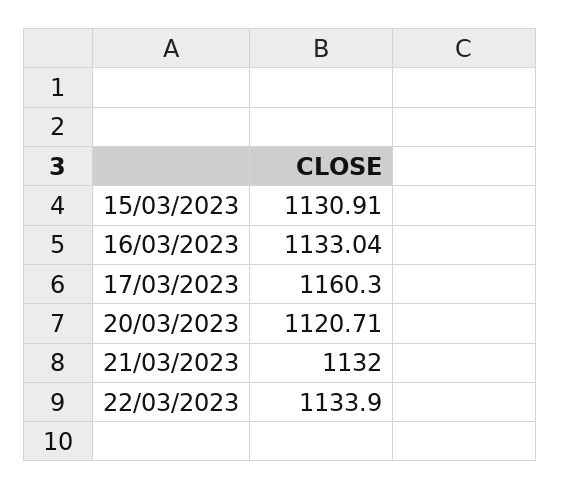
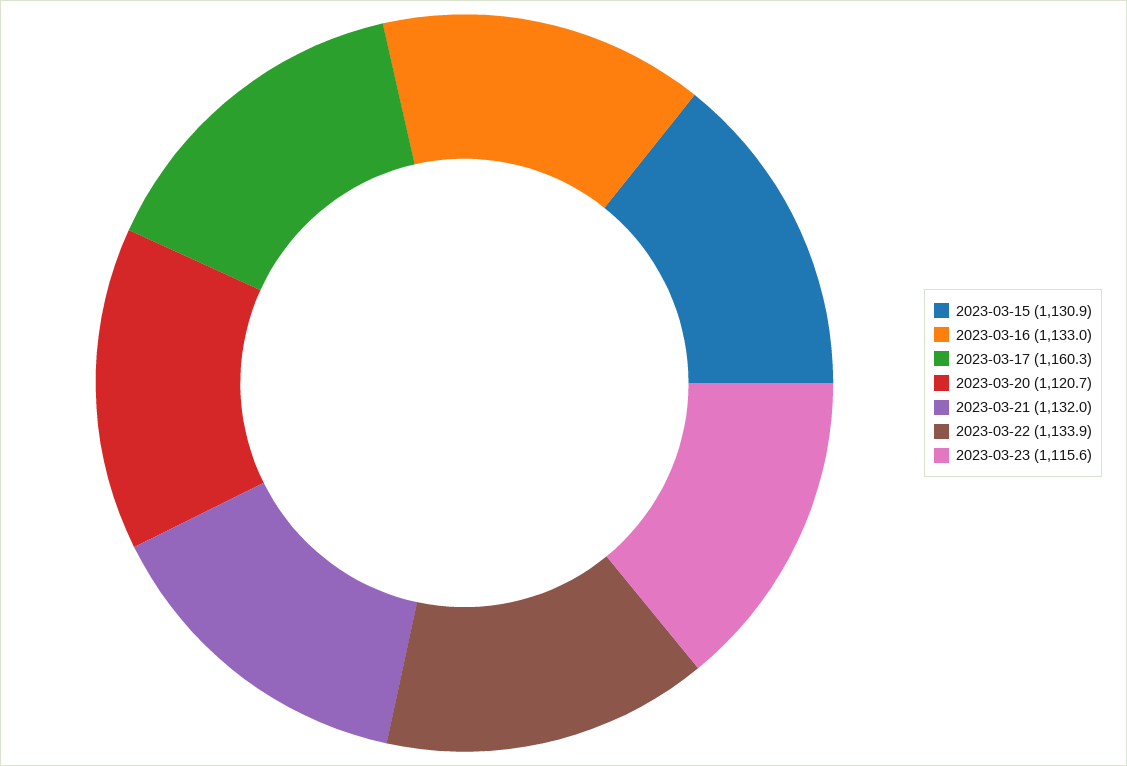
2023-03-23: none -> 1115.6

